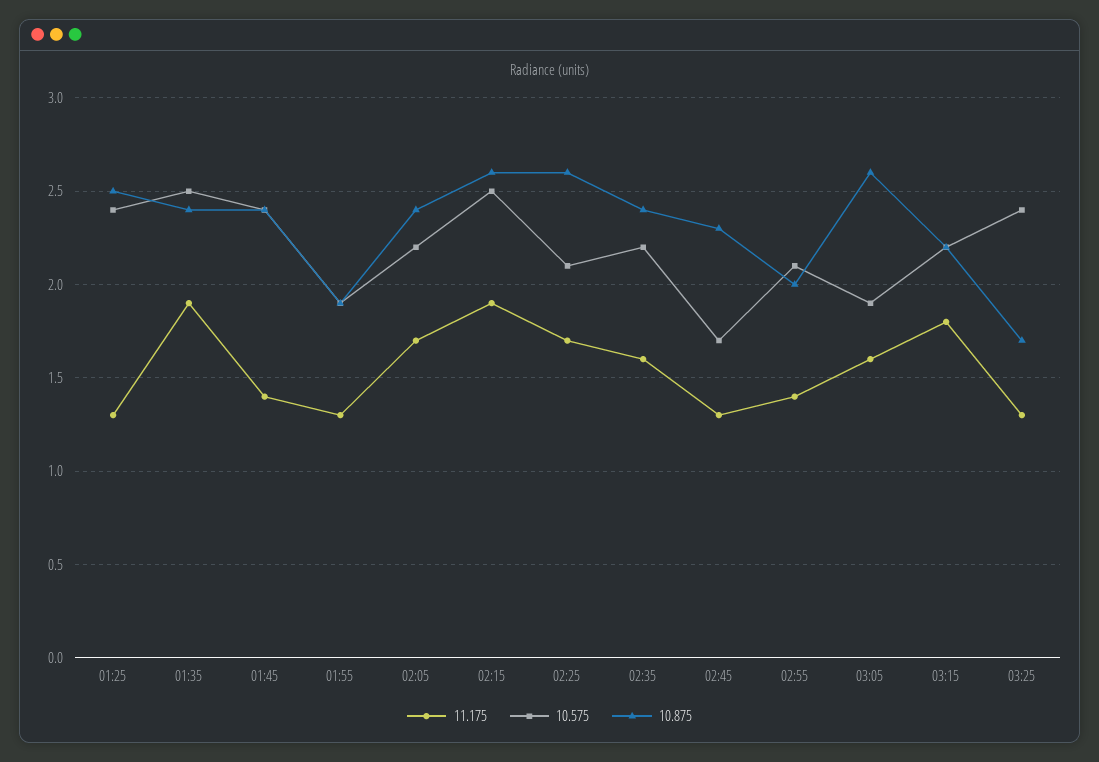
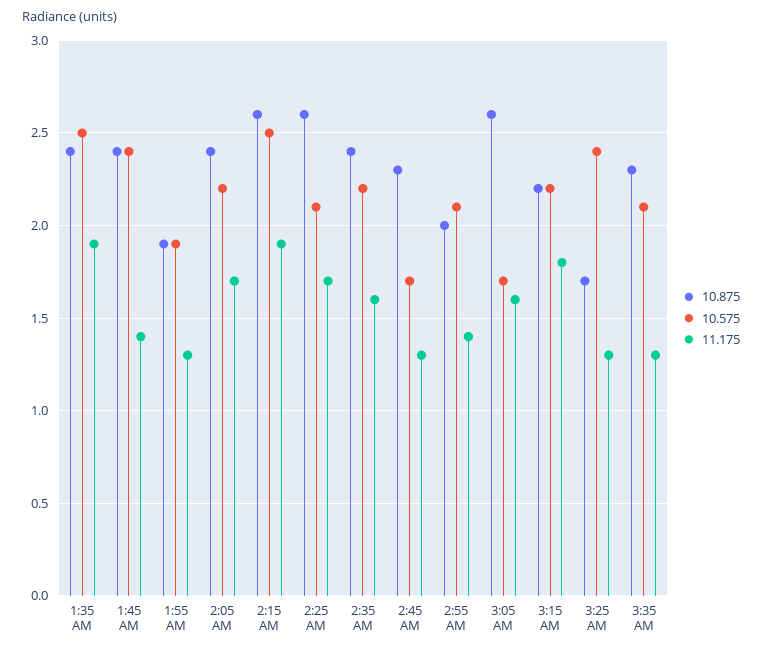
11.175, 01:25: 1.3 -> none
10.575, 01:25: 2.4 -> none
10.875, 01:25: 2.5 -> none
10.575, 03:05: 1.9 -> 1.7
10.875, 3:35 AM: none -> 2.3
10.575, 3:35 AM: none -> 2.1
11.175, 3:35 AM: none -> 1.3

